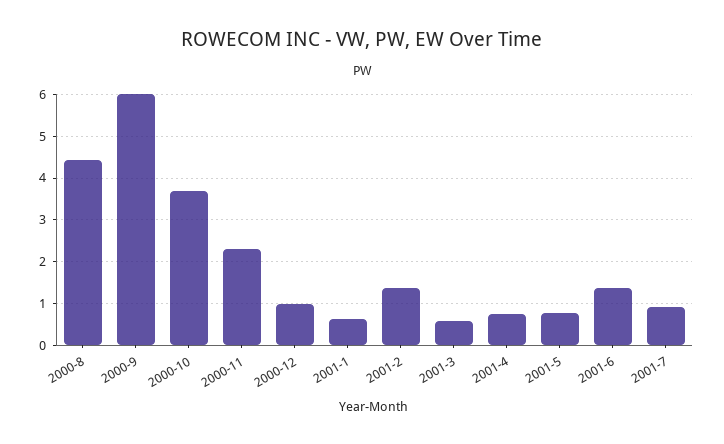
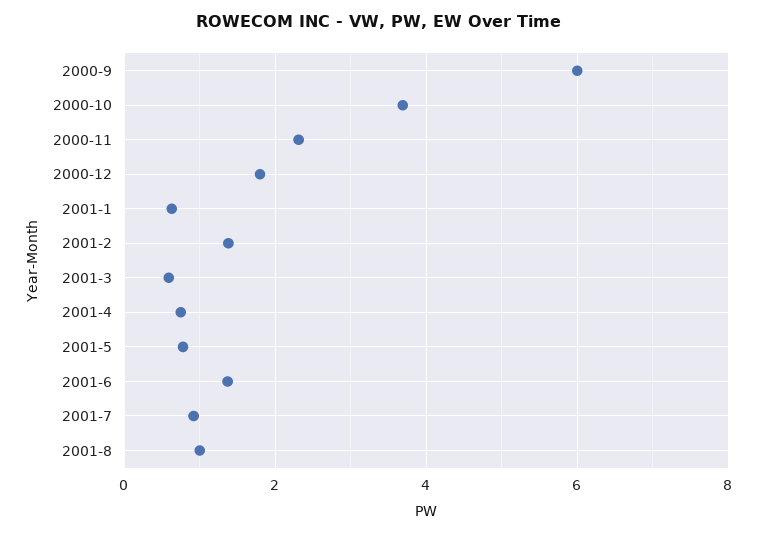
2000-8: 4.4 -> none
2000-12: 1 -> 1.8
2001-8: none -> 1

